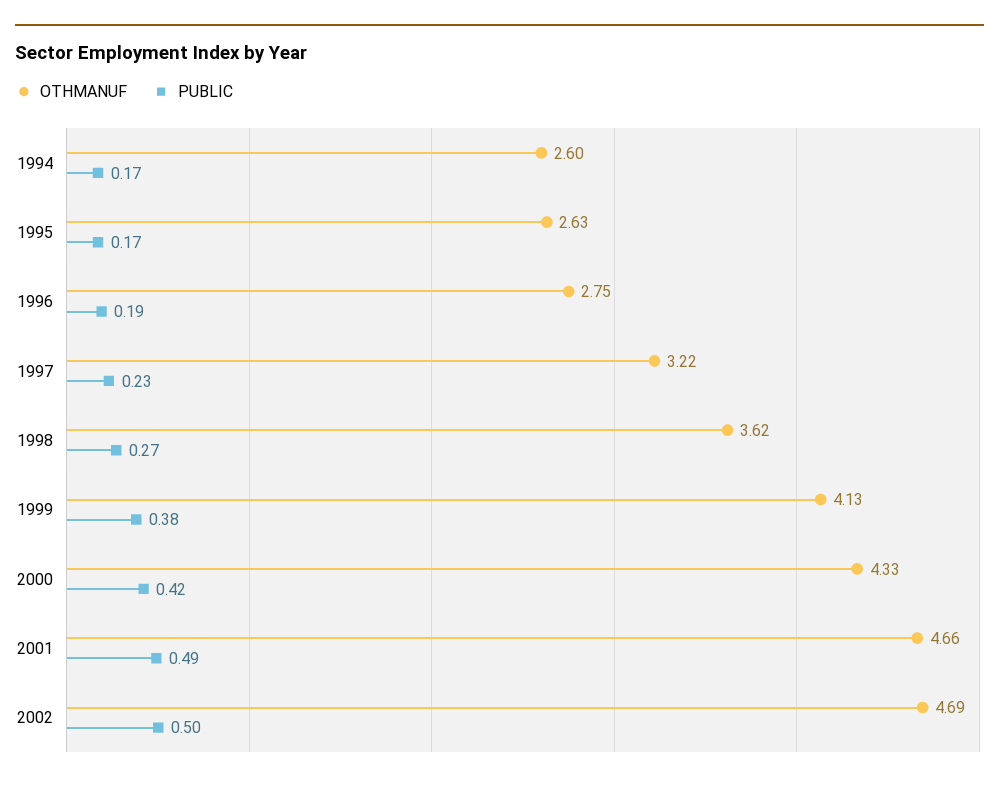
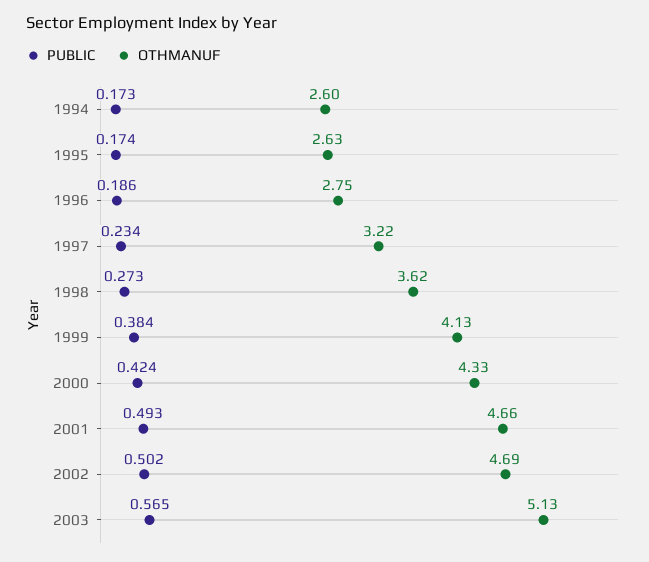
PUBLIC, 2003: none -> 0.565
OTHMANUF, 2003: none -> 5.13

